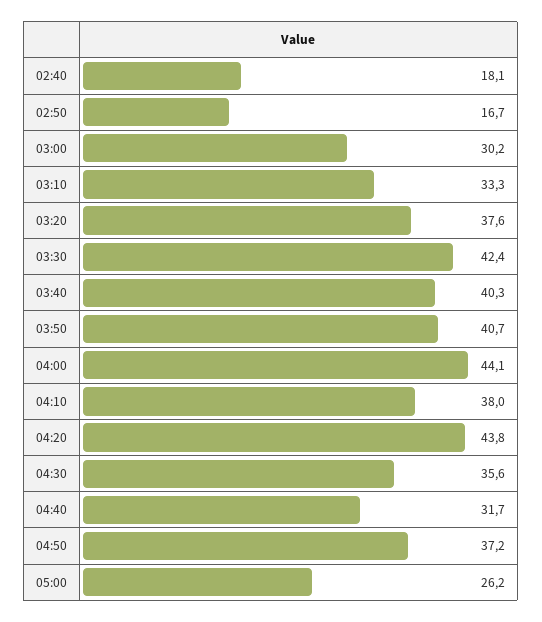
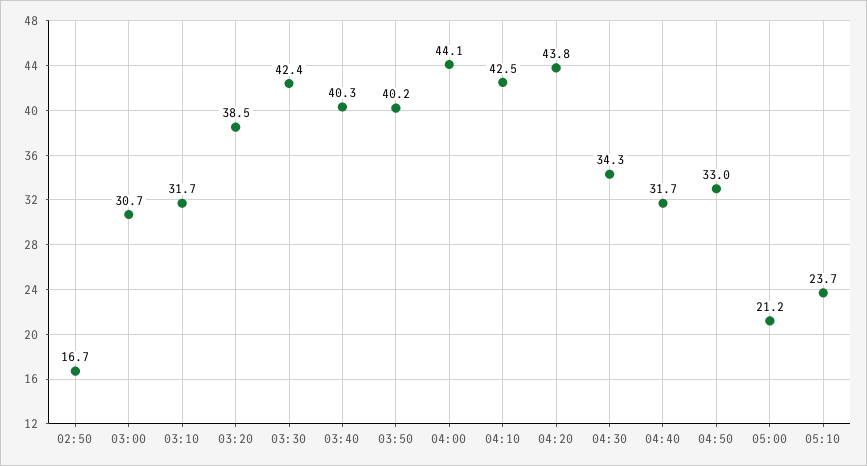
02:40: 18.1 -> none
03:00: 30.2 -> 30.7
03:10: 33.3 -> 31.7
03:20: 37.6 -> 38.5
03:50: 40.7 -> 40.2
04:10: 38 -> 42.5
04:30: 35.6 -> 34.3
04:50: 37.2 -> 33
05:00: 26.2 -> 21.2
05:10: none -> 23.7

